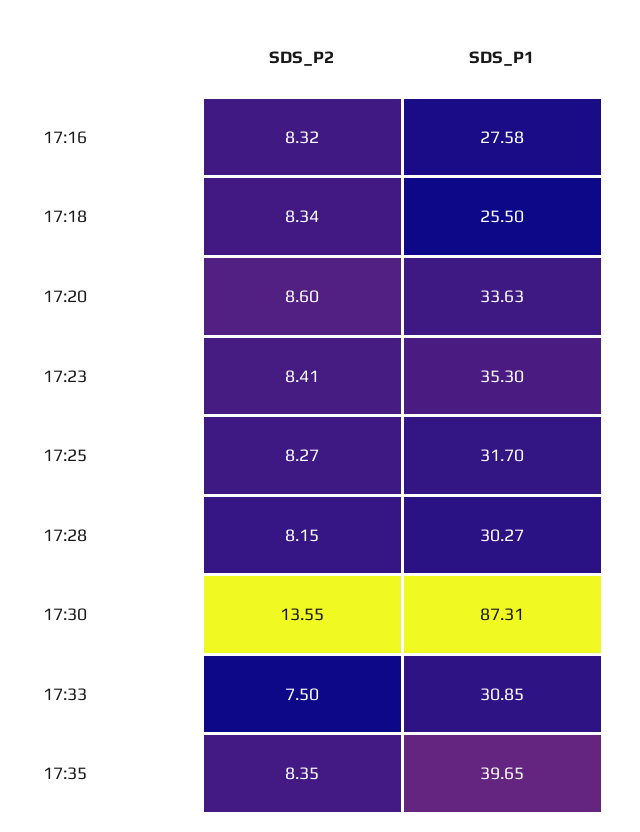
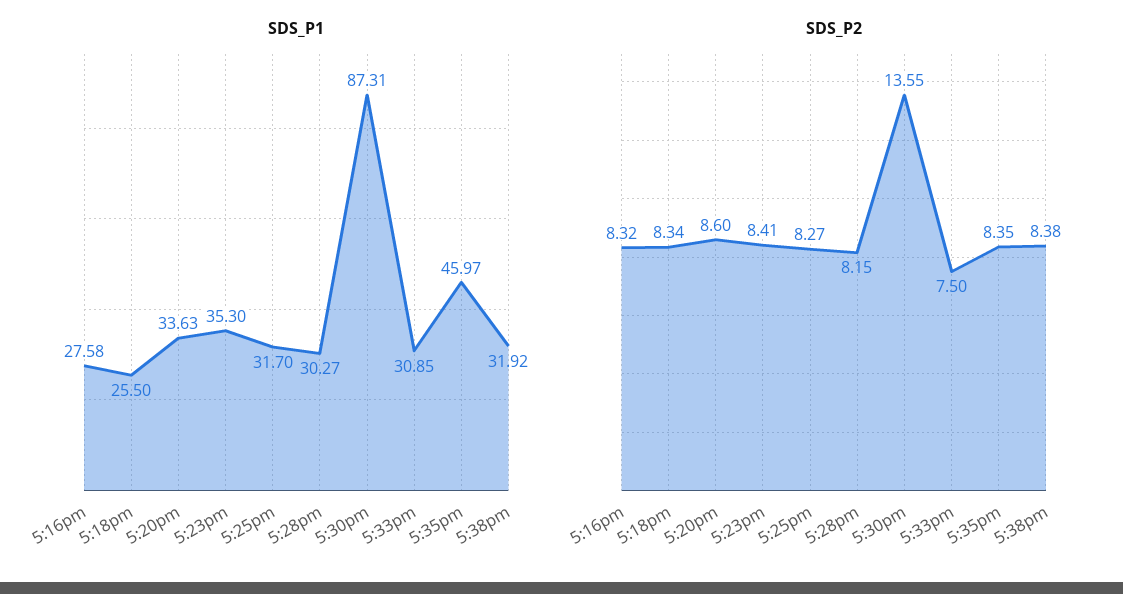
SDS_P1, 17:35: 39.65 -> 45.97
SDS_P1, 5:38pm: none -> 31.92
SDS_P2, 5:38pm: none -> 8.38

